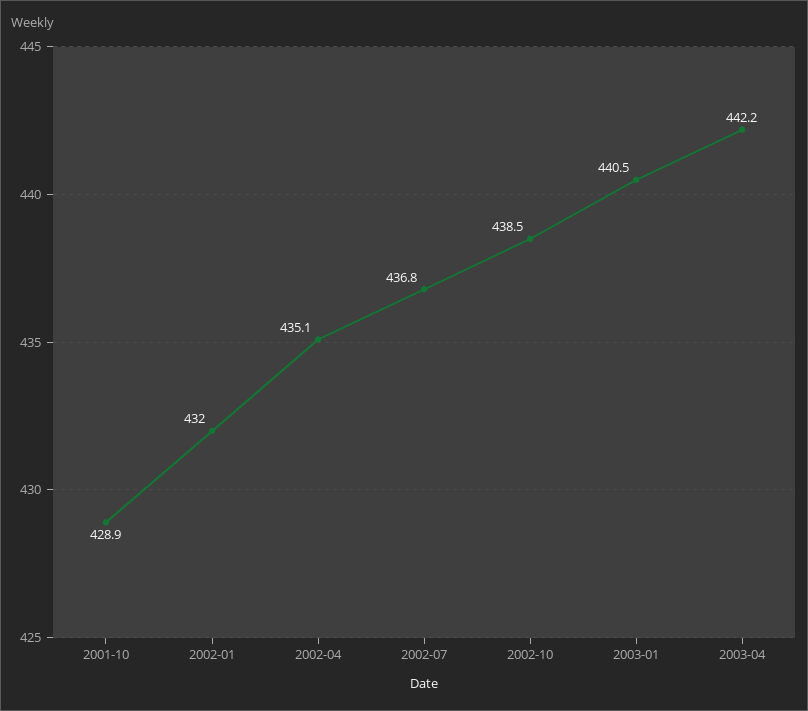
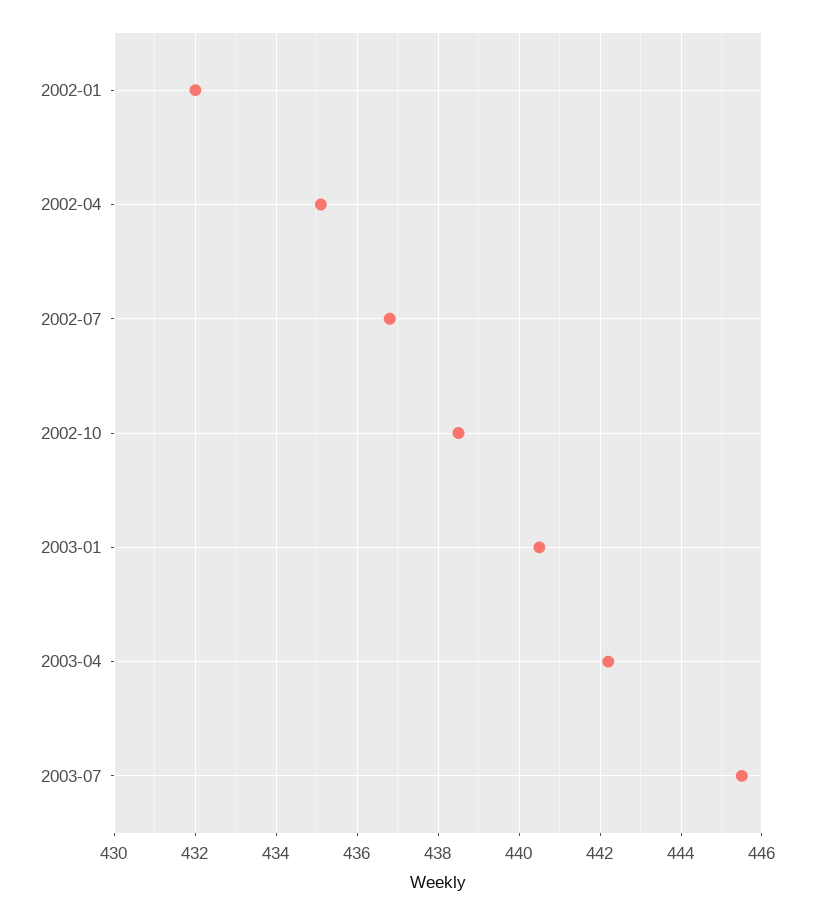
2001-10: 428.9 -> none
2003-07: none -> 445.5

